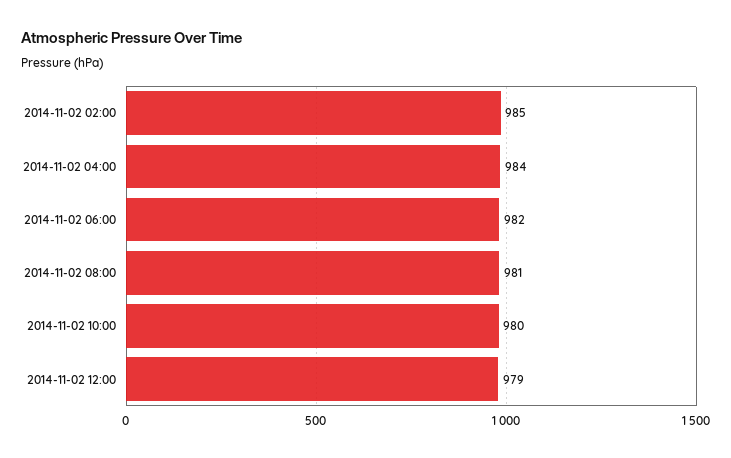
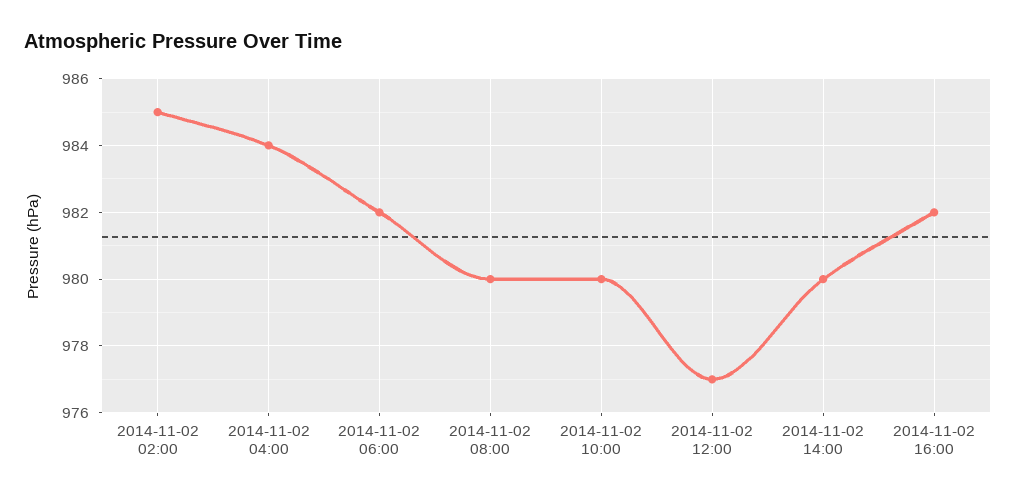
2014-11-02 08:00: 981 -> 980
2014-11-02 12:00: 979 -> 977
2014-11-02 14:00: none -> 980
2014-11-02 16:00: none -> 982

